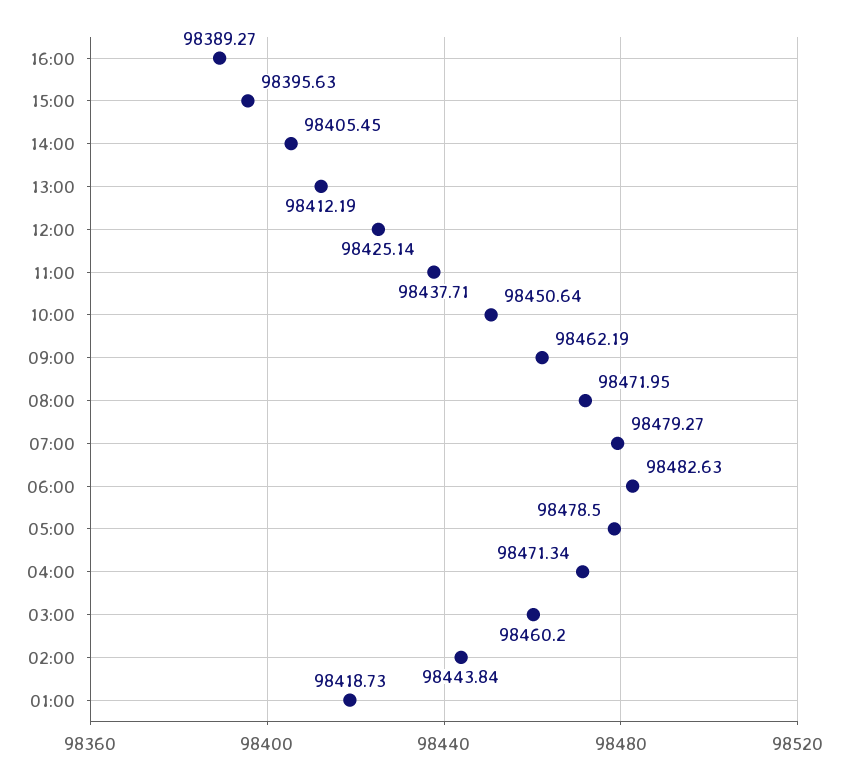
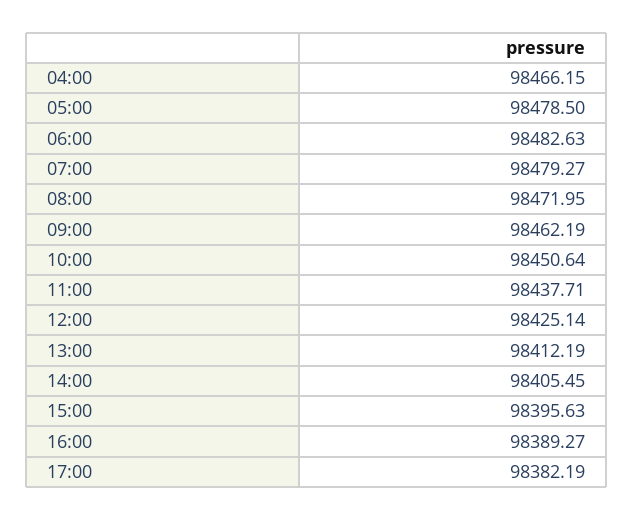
04:00: 98471.34 -> 98466.15
03:00: 98460.2 -> none
02:00: 98443.84 -> none
01:00: 98418.73 -> none
17:00: none -> 98382.19

